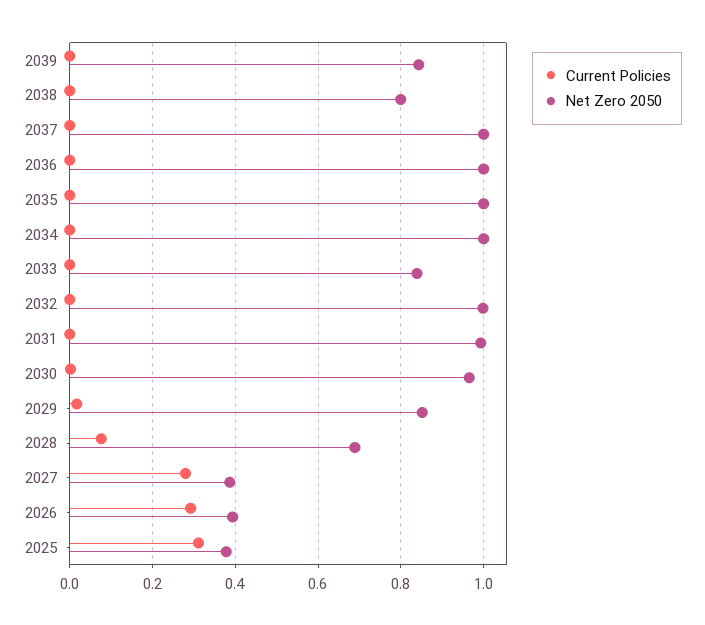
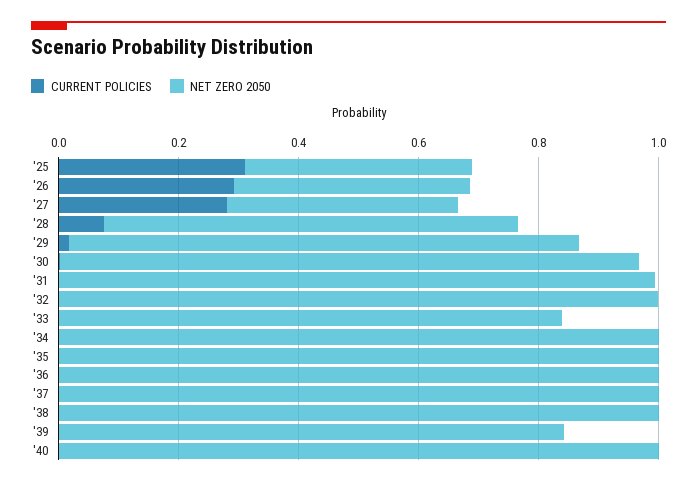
Net Zero 2050, 2038: 0.8 -> 1
Current Policies, '40: none -> 0
Net Zero 2050, '40: none -> 1

